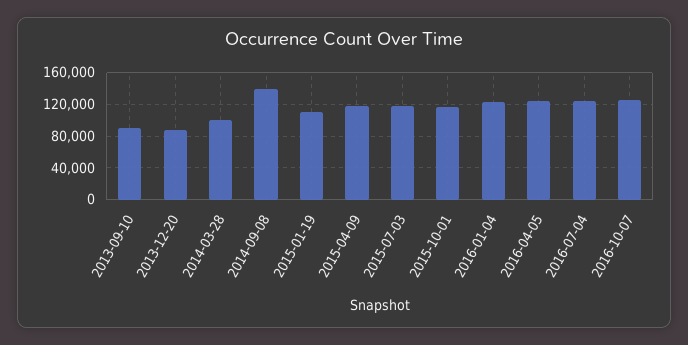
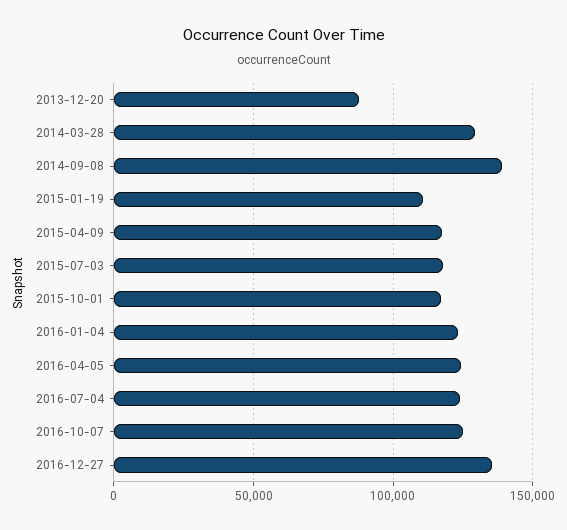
2013-09-10: 90000 -> none
2014-03-28: 100000 -> 130000
2016-12-27: none -> 135000

